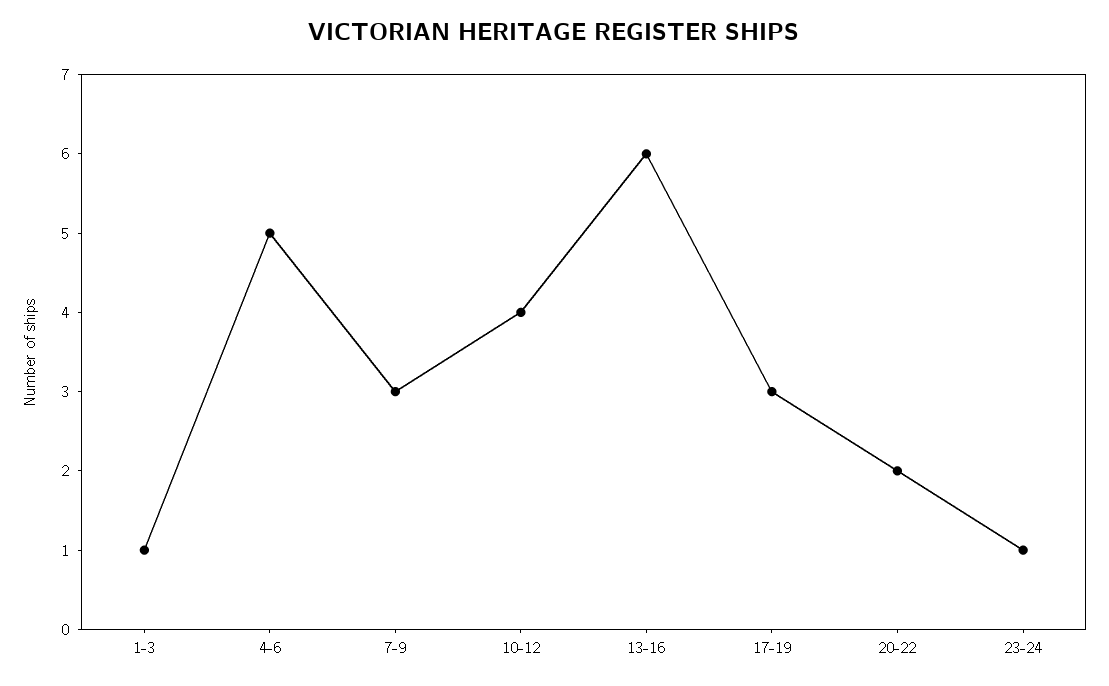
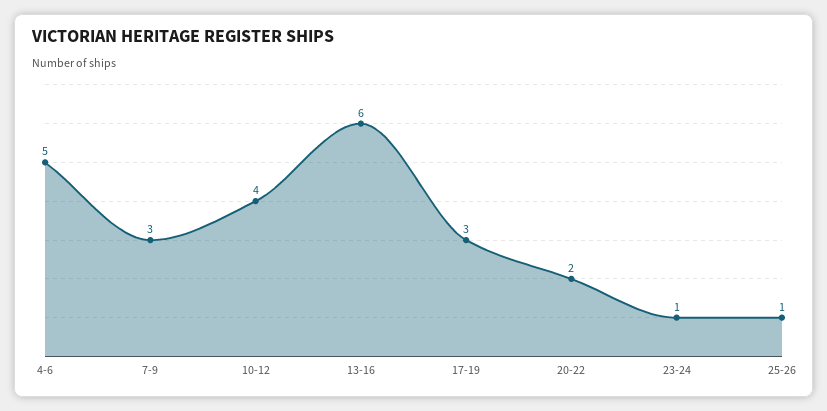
1-3: 1 -> none
25-26: none -> 1

